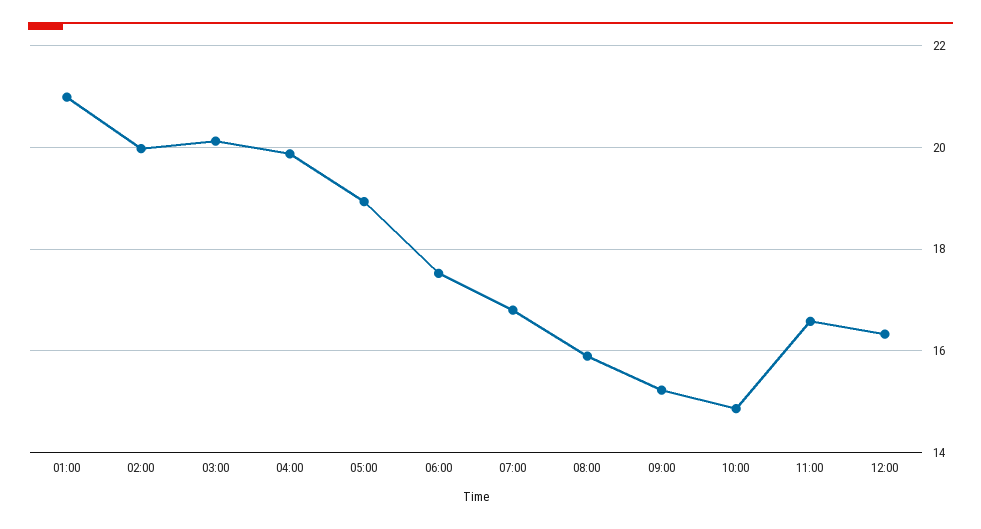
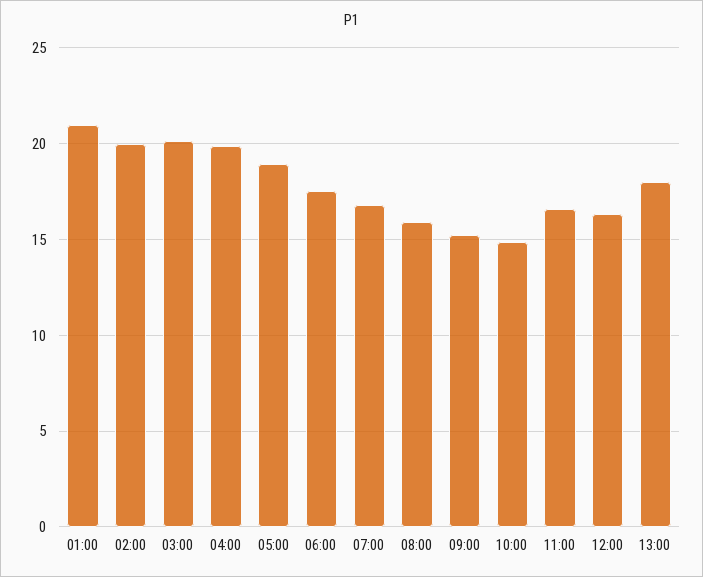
13:00: none -> 18

